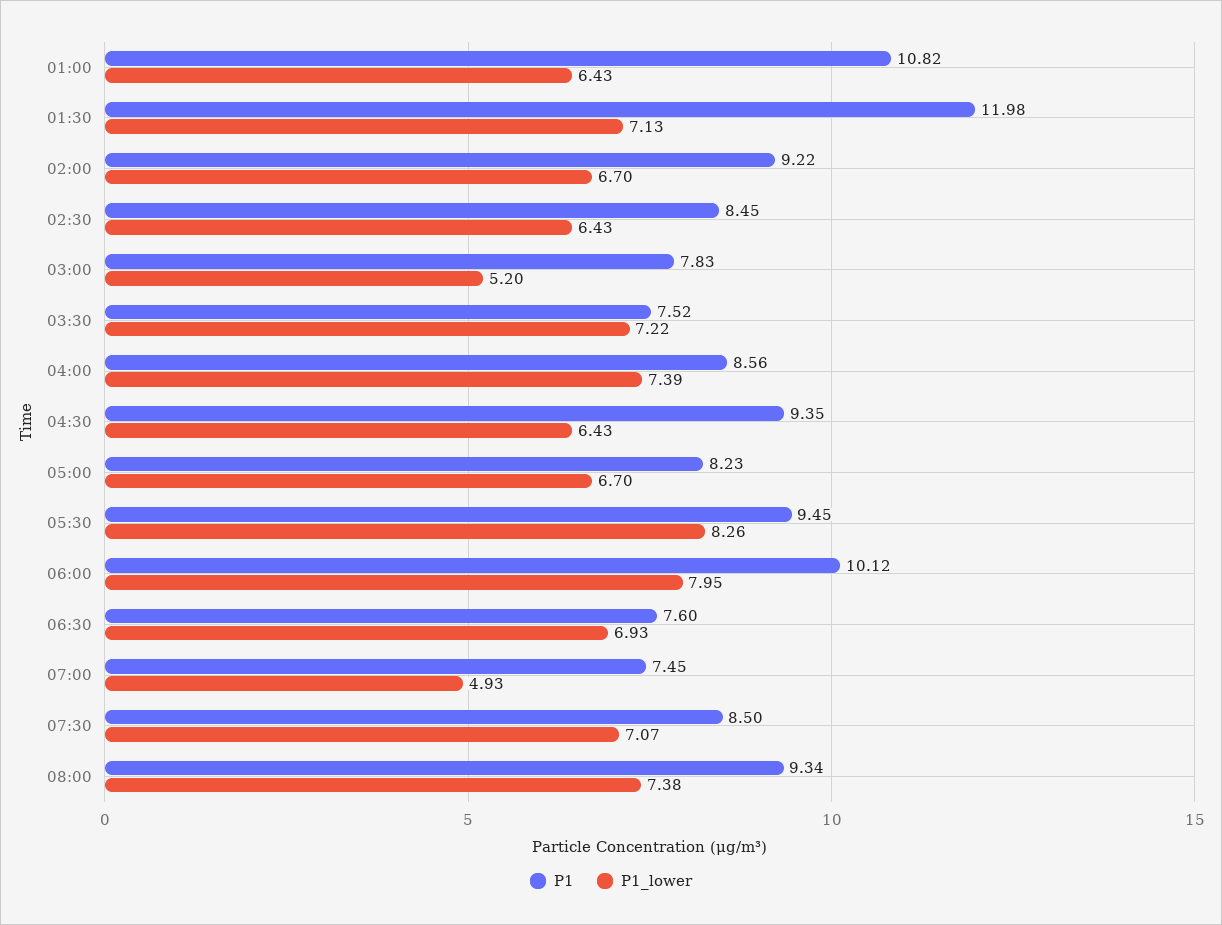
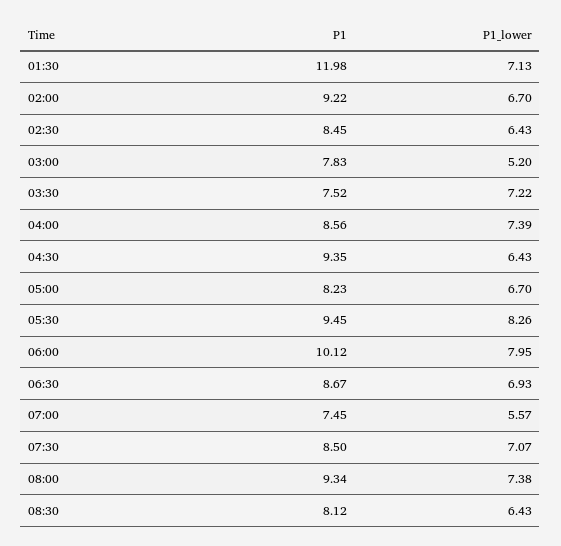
P1, 01:00: 10.82 -> none
P1_lower, 01:00: 6.43 -> none
P1, 06:30: 7.6 -> 8.67
P1_lower, 07:00: 4.93 -> 5.57
P1, 08:30: none -> 8.12
P1_lower, 08:30: none -> 6.43

